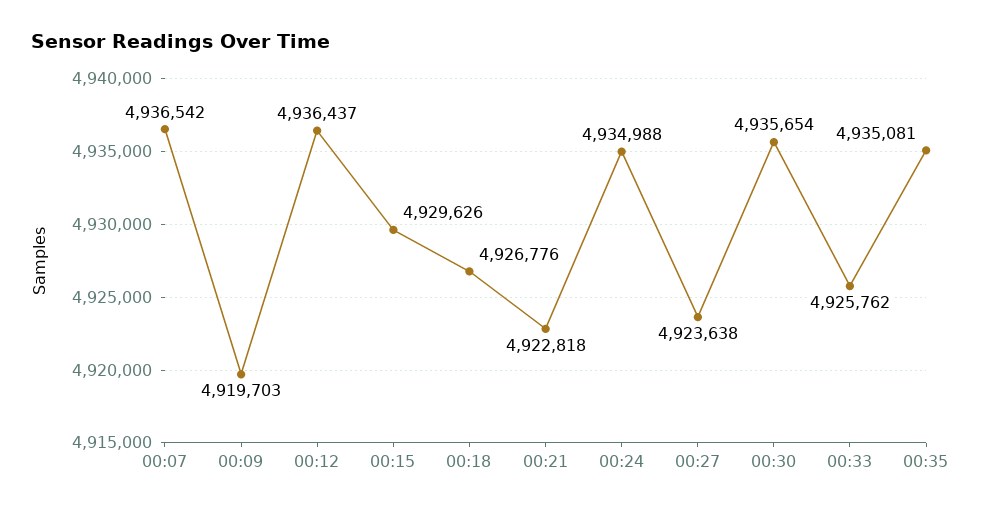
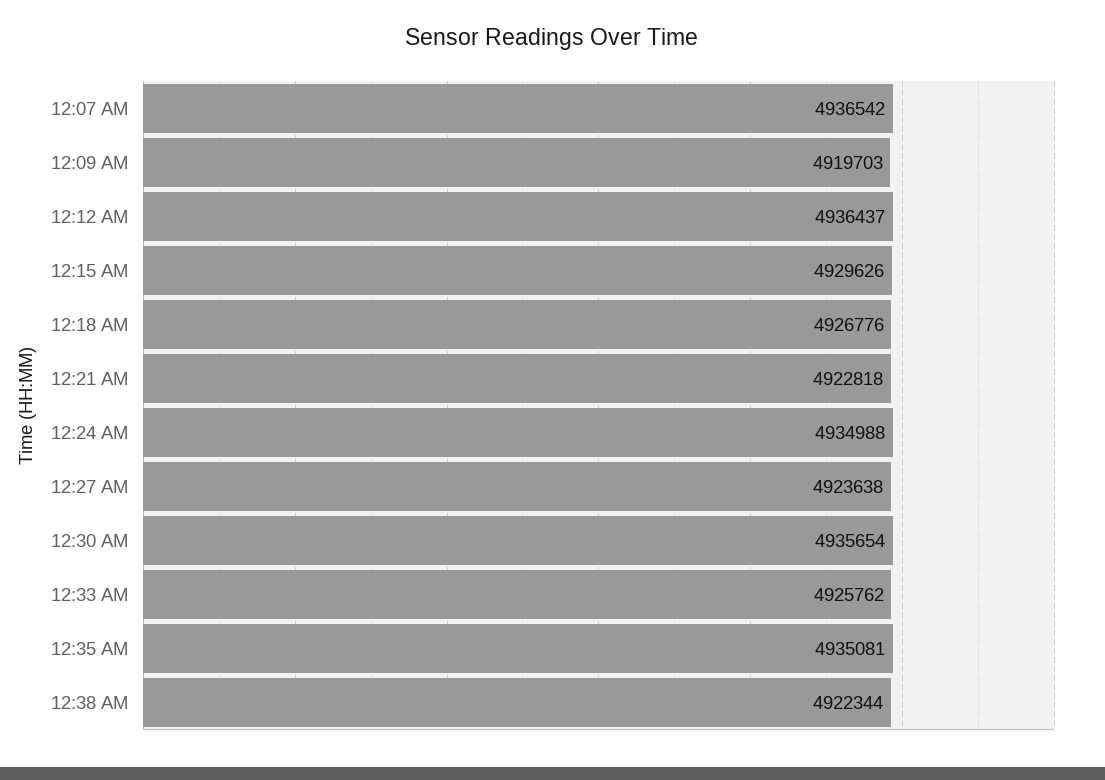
12:38 AM: none -> 4922344

